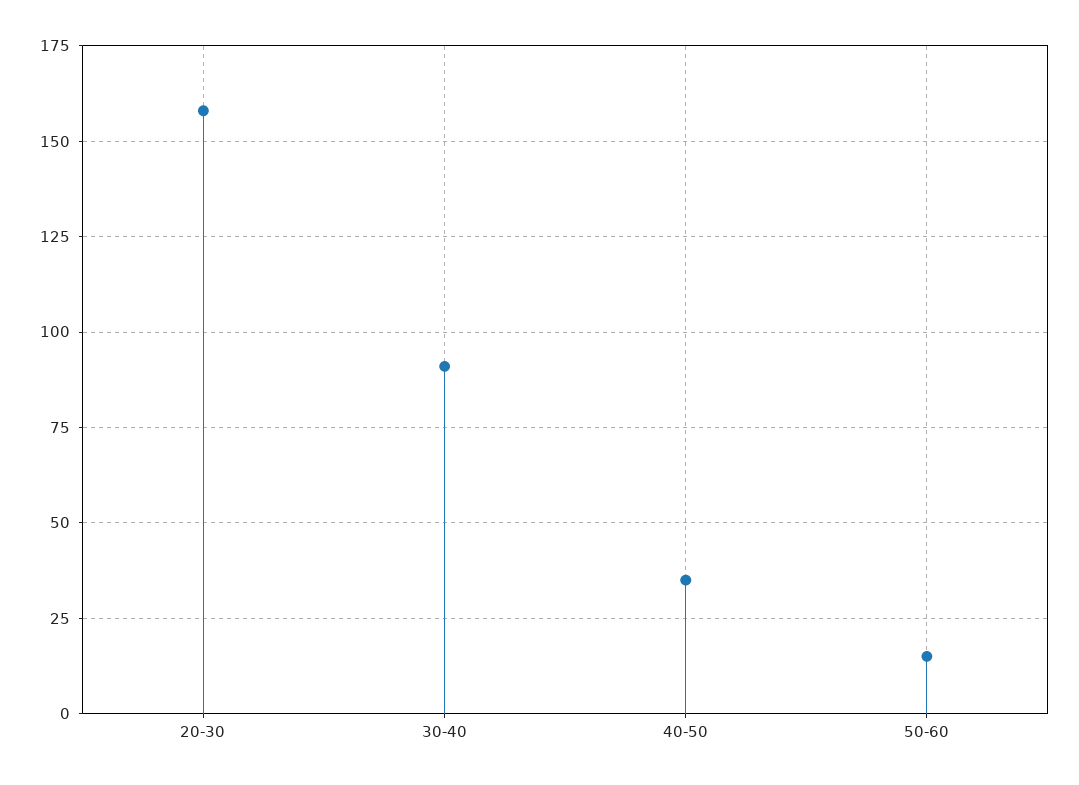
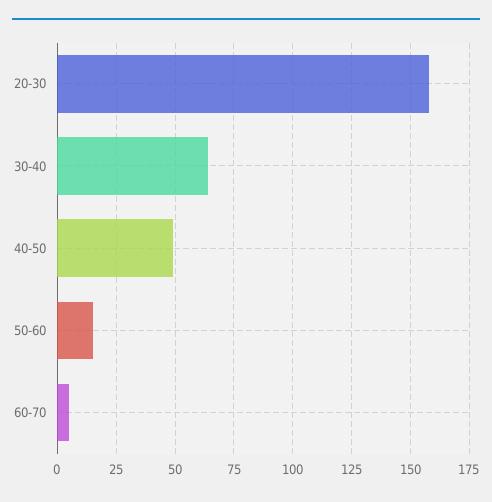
30-40: 90 -> 65
40-50: 35 -> 50
60-70: none -> 5

